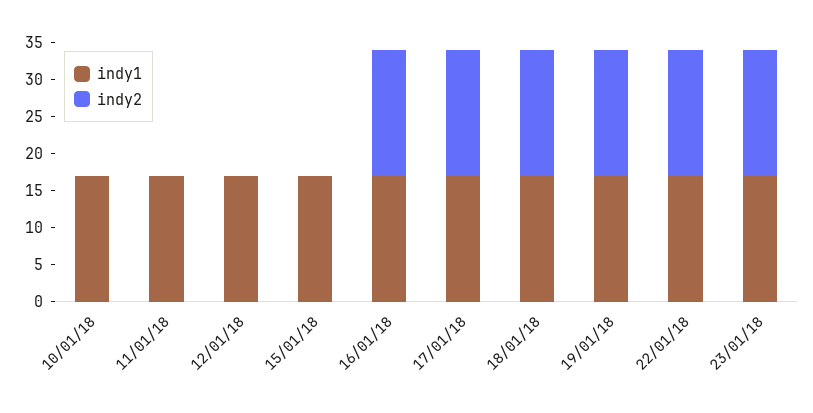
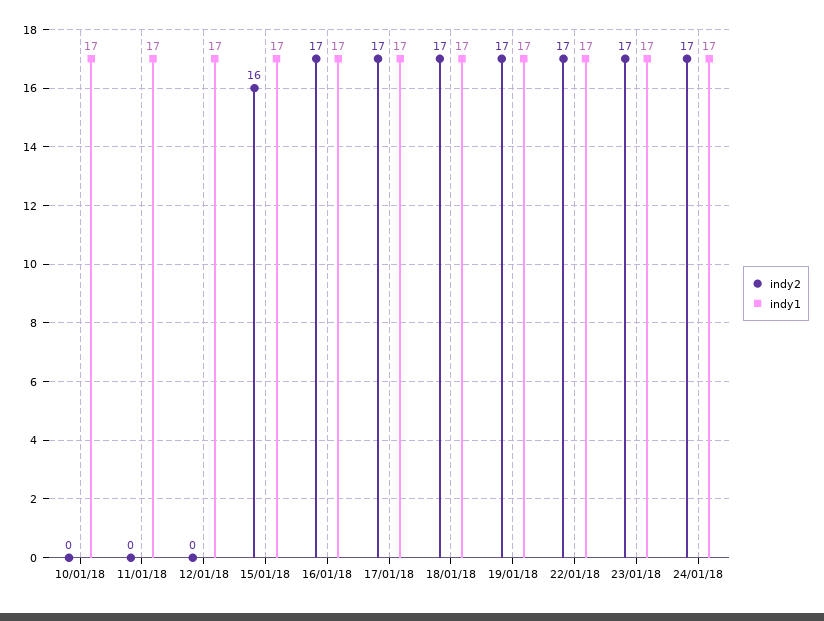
indy2, 15/01/18: 0 -> 16
indy2, 24/01/18: none -> 17
indy1, 24/01/18: none -> 17

